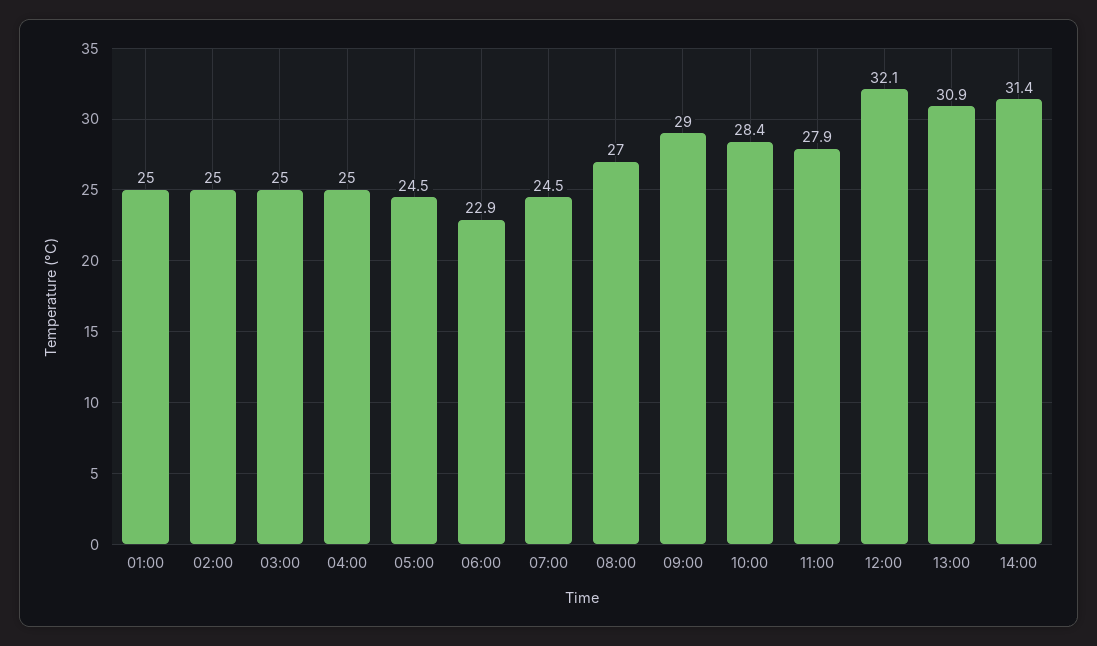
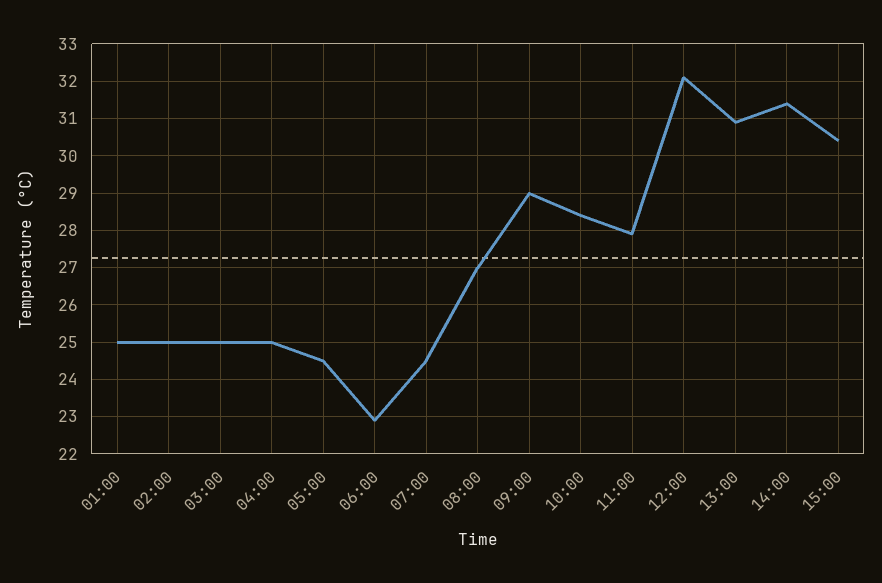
15:00: none -> 30.5

